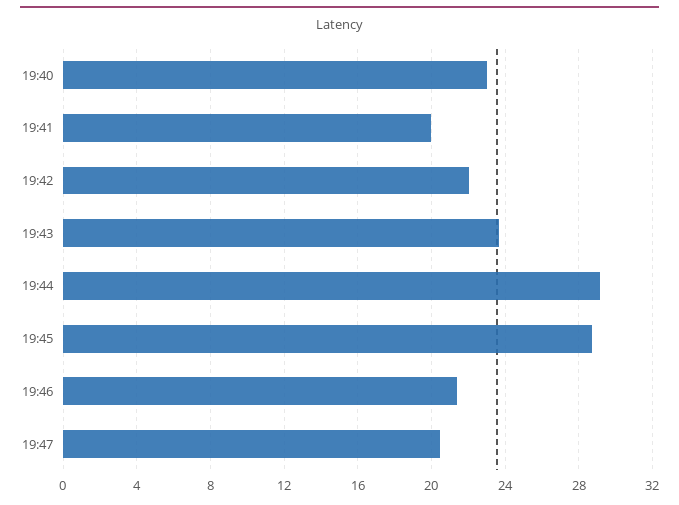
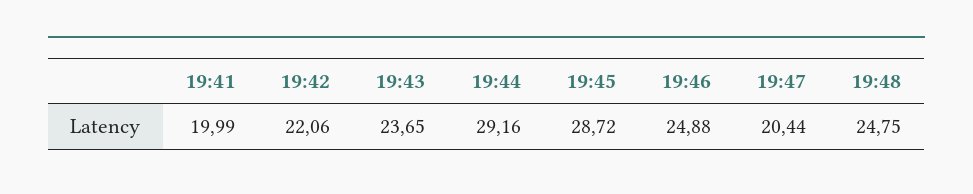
19:40: 23 -> none
19:46: 21.5 -> 24.88
19:48: none -> 24.75

